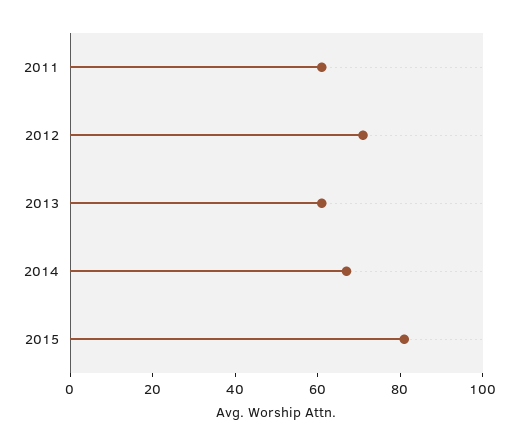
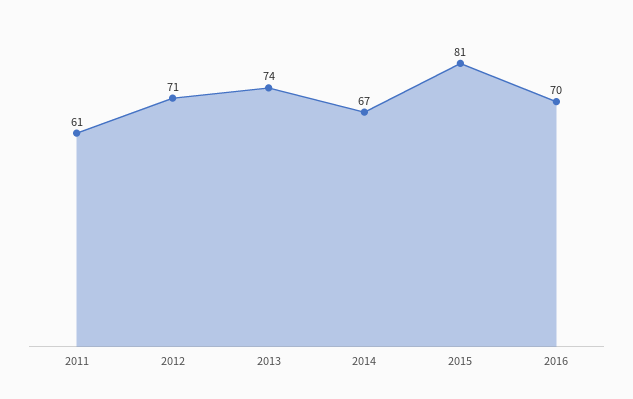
2013: 60 -> 74
2016: none -> 70

